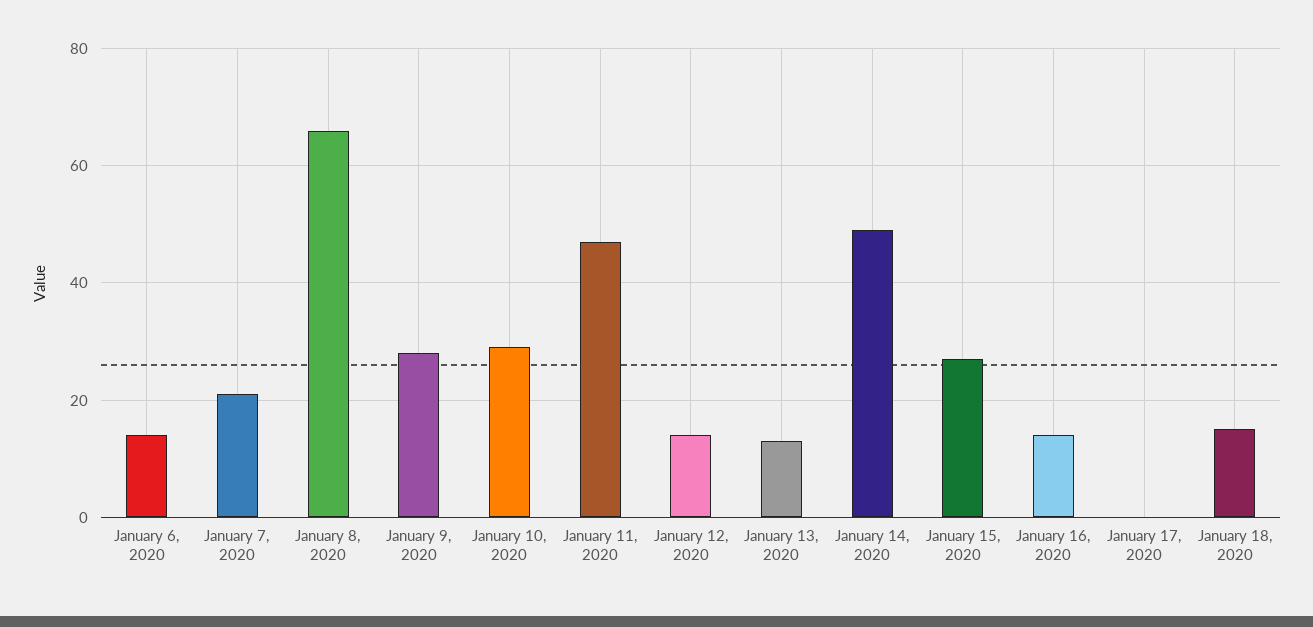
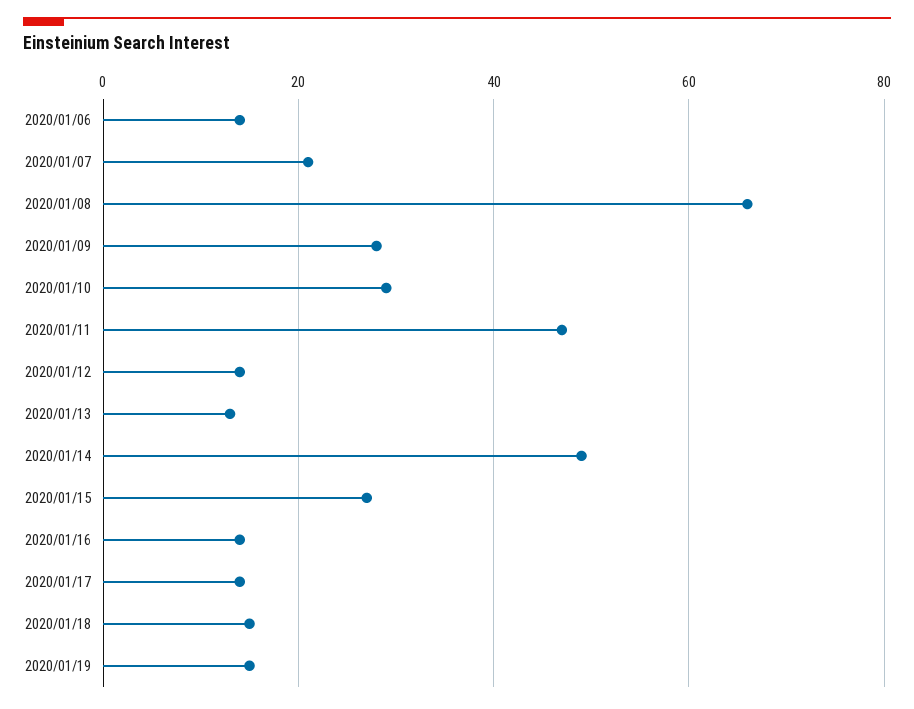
January 17, 2020: 0 -> 15
2020/01/19: none -> 15

